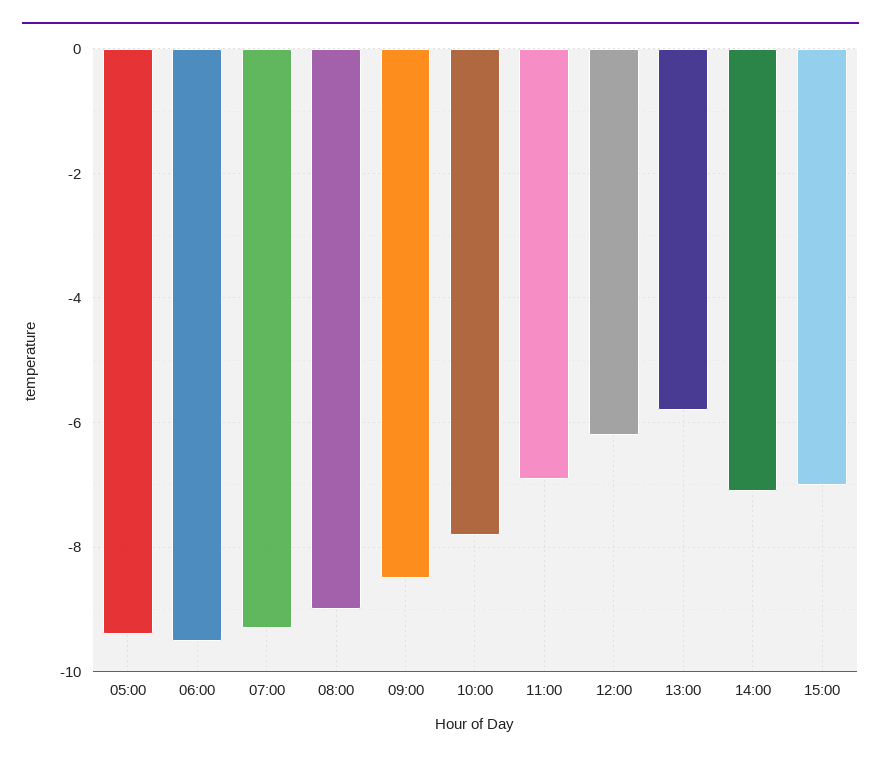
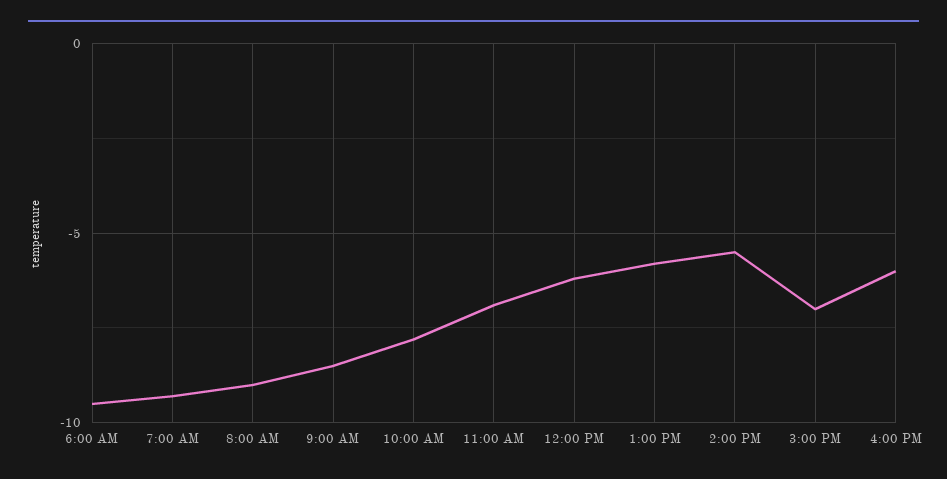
05:00: -9.5 -> none
14:00: -7 -> -5.5
4:00 PM: none -> -6

